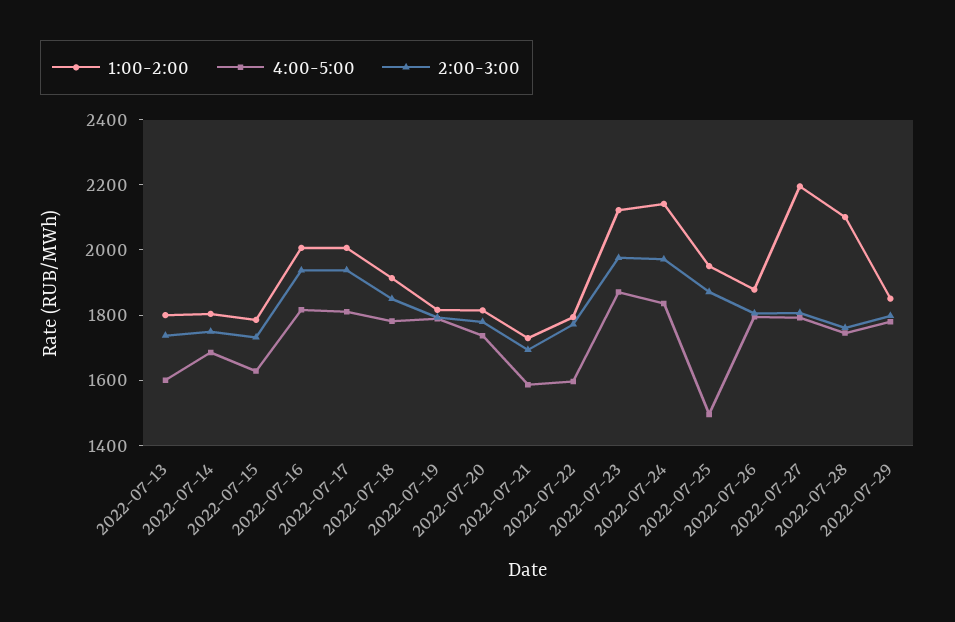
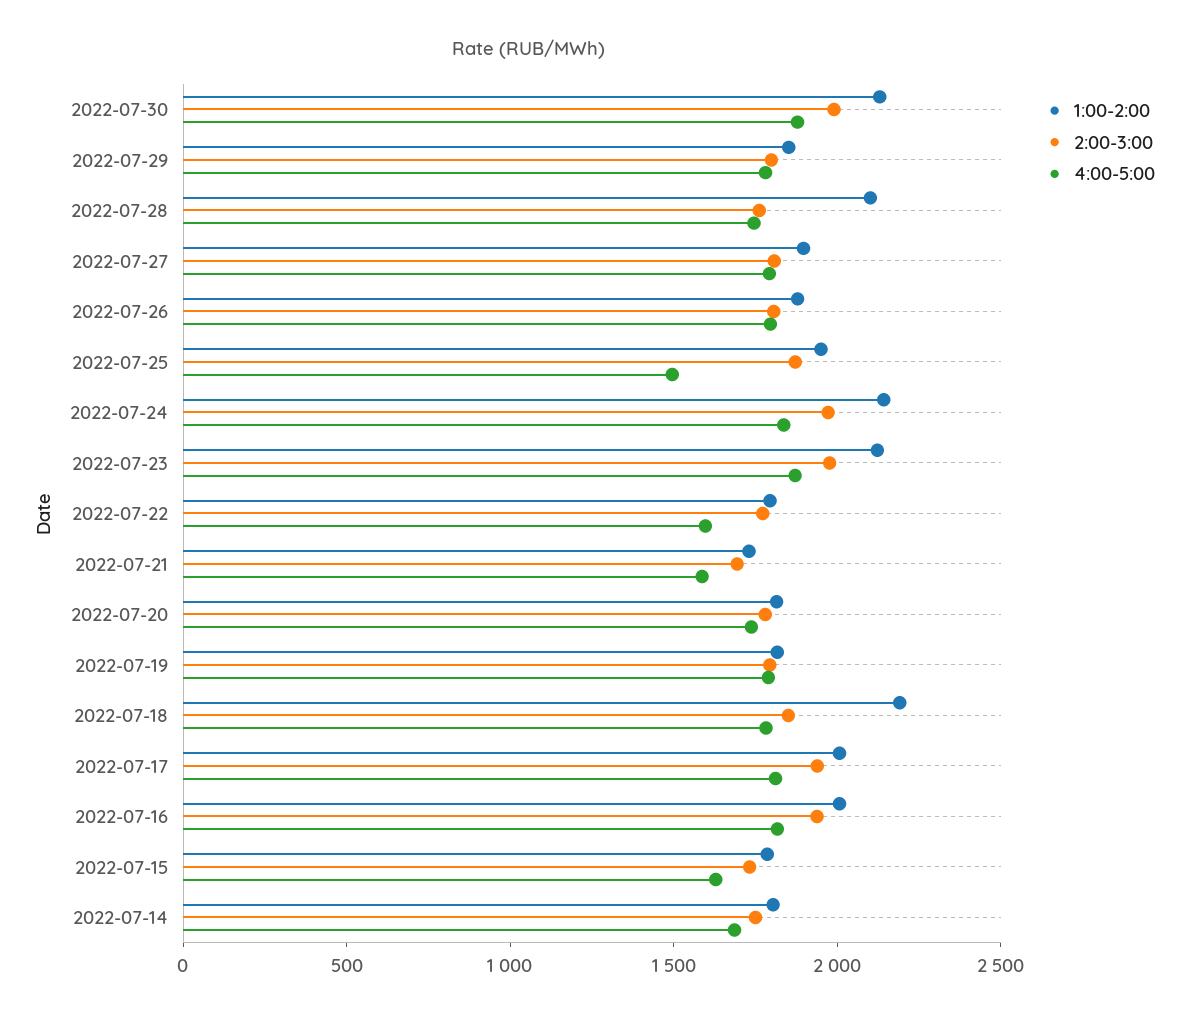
1:00-2:00, 2022-07-13: 1800 -> none
4:00-5:00, 2022-07-13: 1600 -> none
2:00-3:00, 2022-07-13: 1750 -> none
1:00-2:00, 2022-07-18: 1900 -> 2200
1:00-2:00, 2022-07-27: 2200 -> 1900
1:00-2:00, 2022-07-30: none -> 2100
2:00-3:00, 2022-07-30: none -> 2000
4:00-5:00, 2022-07-30: none -> 1900

